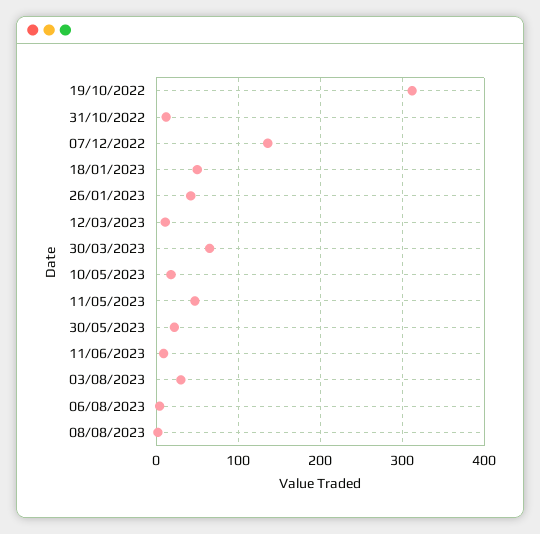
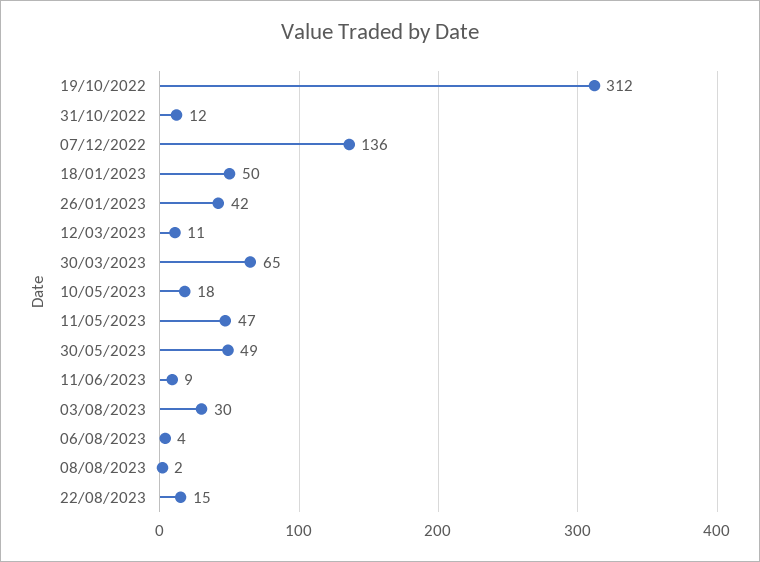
30/05/2023: 20 -> 49
22/08/2023: none -> 15

